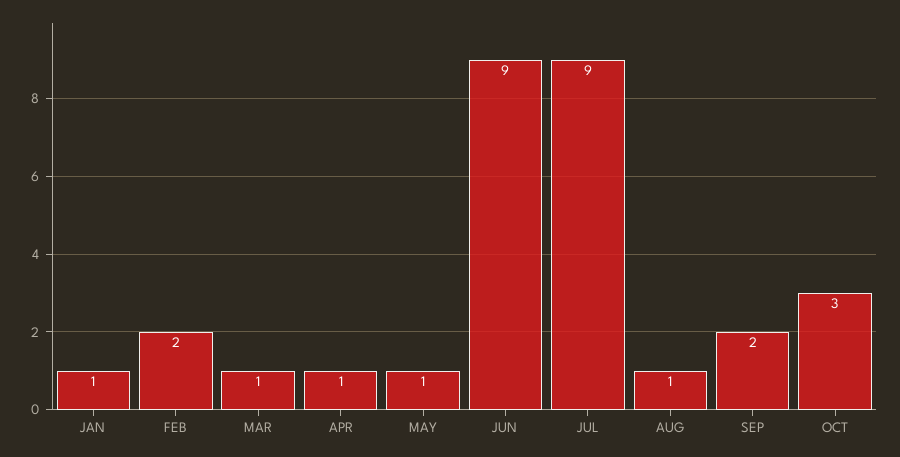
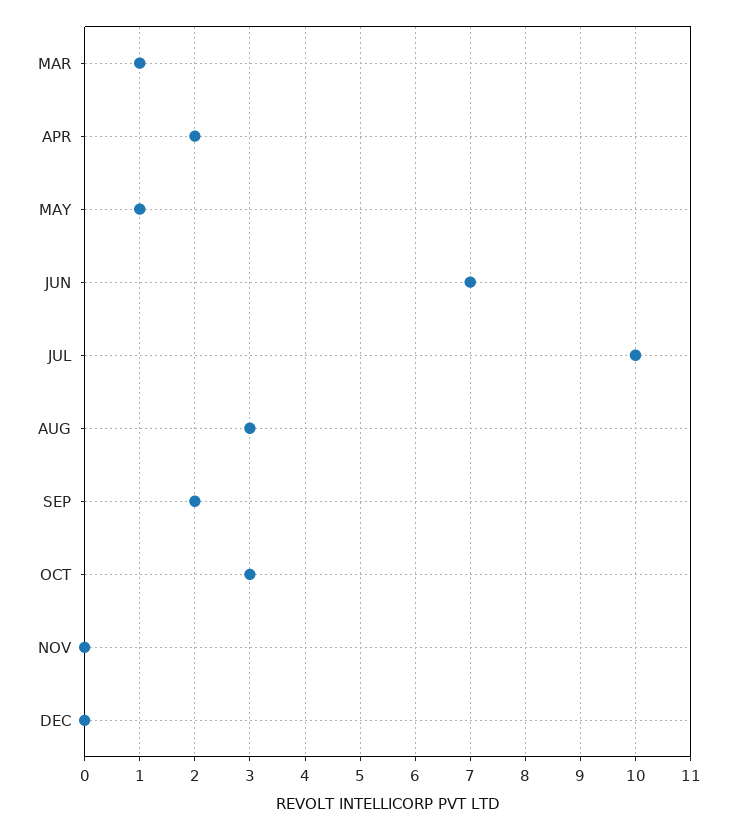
JAN: 1 -> none
FEB: 2 -> none
APR: 1 -> 2
JUN: 9 -> 7
JUL: 9 -> 10
AUG: 1 -> 3
NOV: none -> 0
DEC: none -> 0

